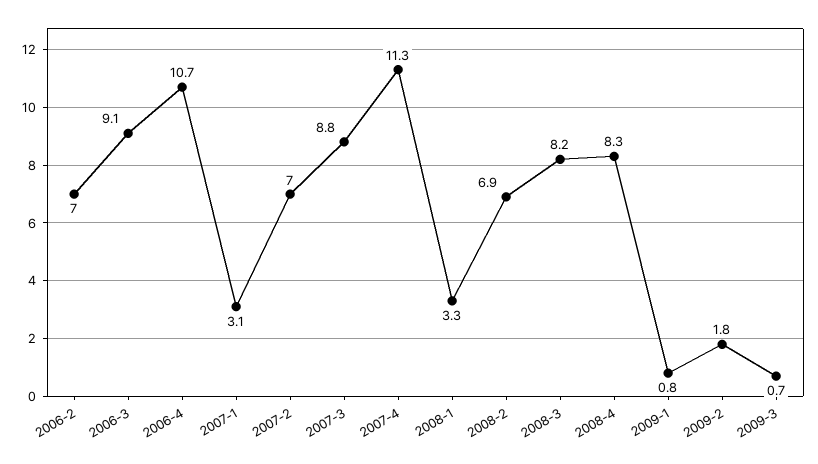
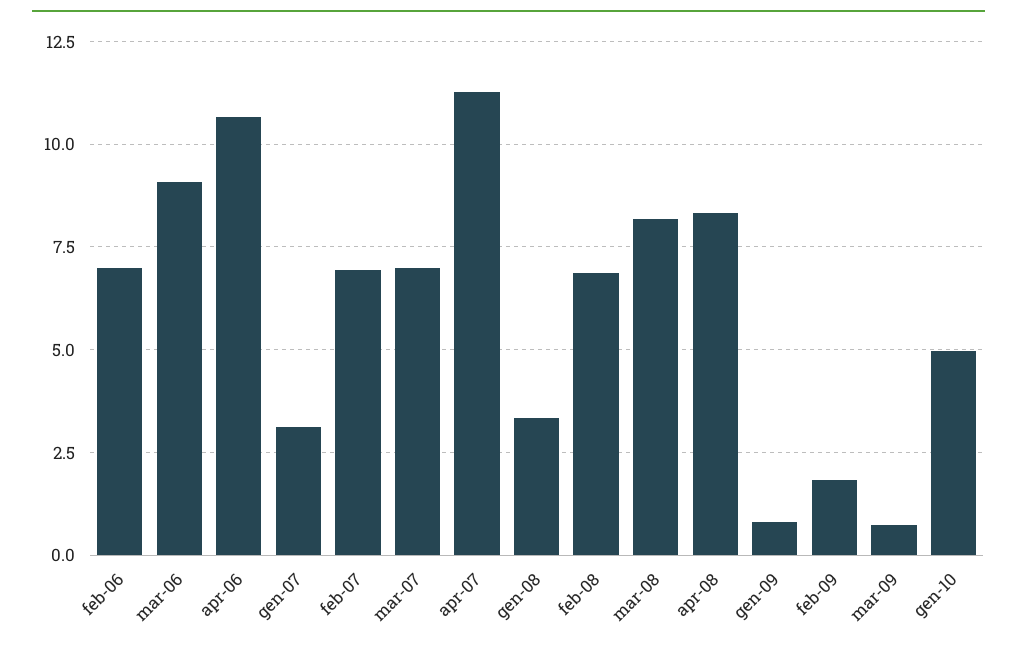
2007-3: 8.8 -> 7
gen-10: none -> 5

